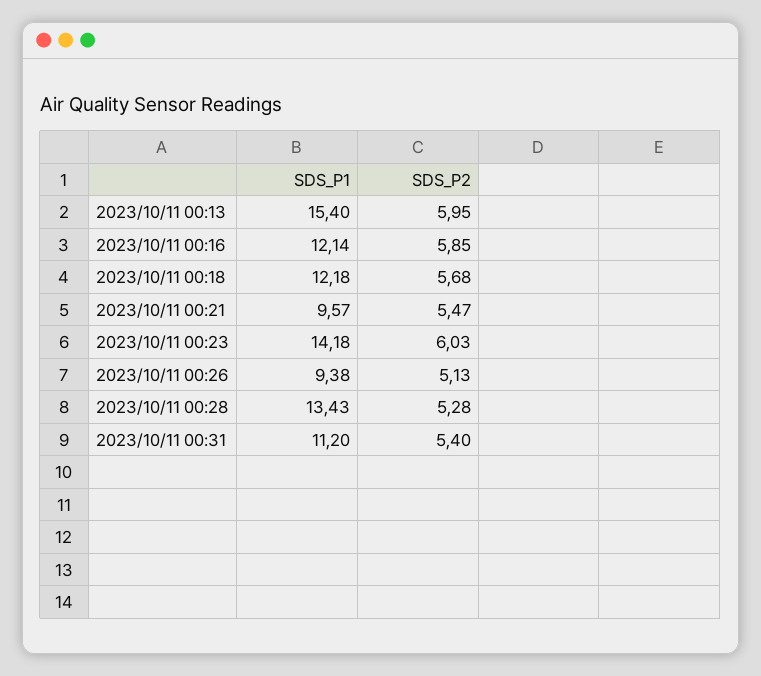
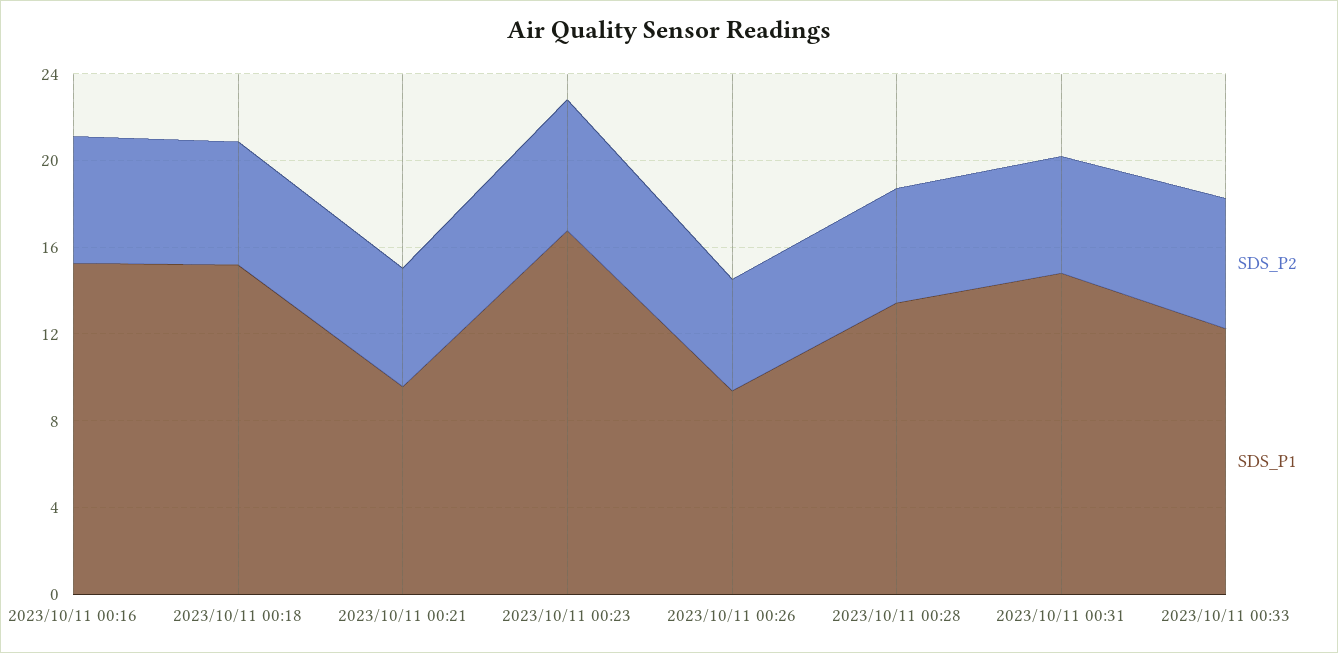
SDS_P1, 2023/10/11 00:13: 15.4 -> none
SDS_P2, 2023/10/11 00:13: 5.95 -> none
SDS_P1, 2023/10/11 00:16: 12.14 -> 15
SDS_P1, 2023/10/11 00:18: 12.18 -> 15
SDS_P1, 2023/10/11 00:23: 14.18 -> 17
SDS_P1, 2023/10/11 00:31: 11.2 -> 15
SDS_P2, 2023/10/11 00:33: none -> 6
SDS_P1, 2023/10/11 00:33: none -> 12

